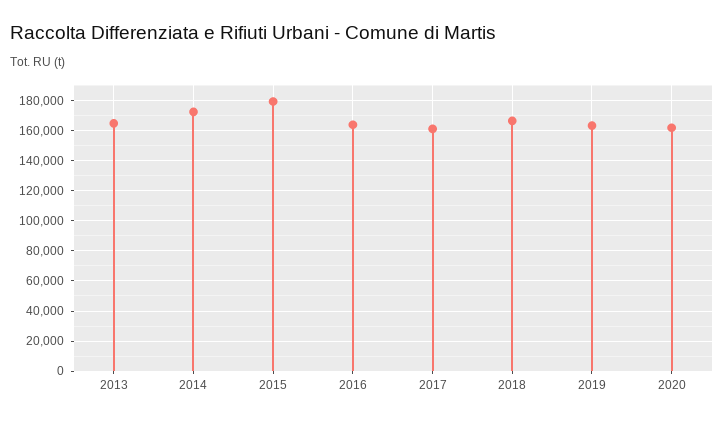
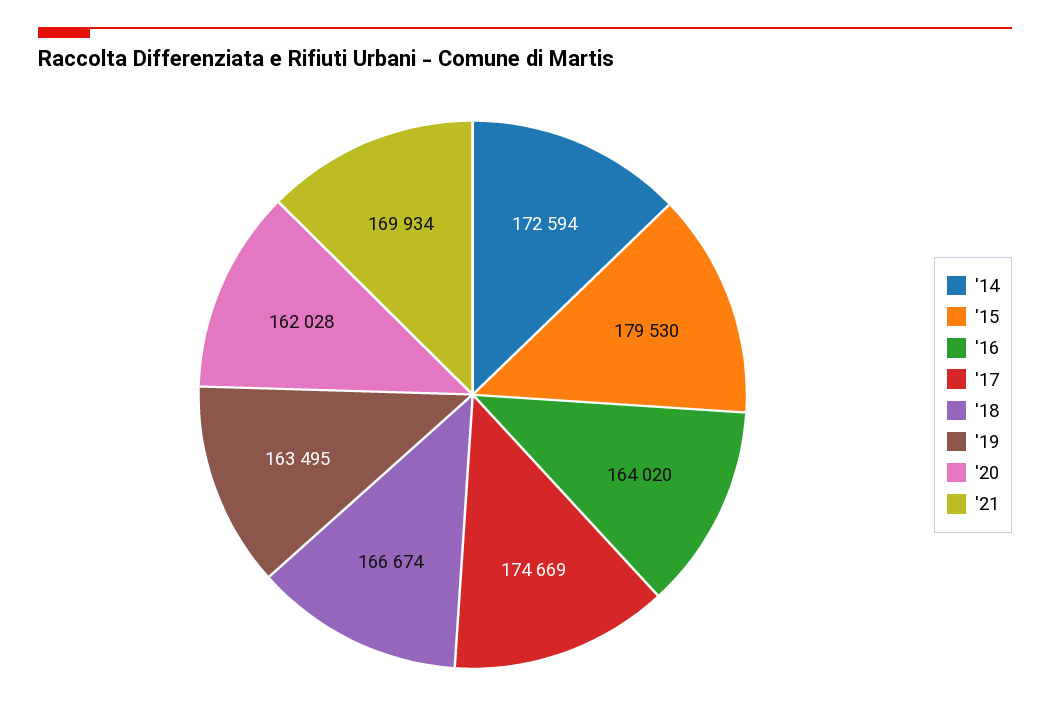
2013: 165000 -> none
2017: 160000 -> 174669
'21: none -> 169934

